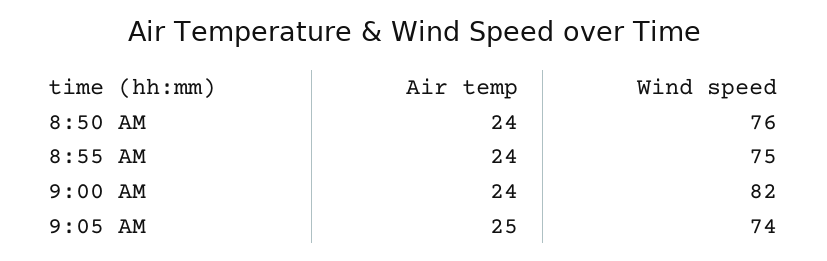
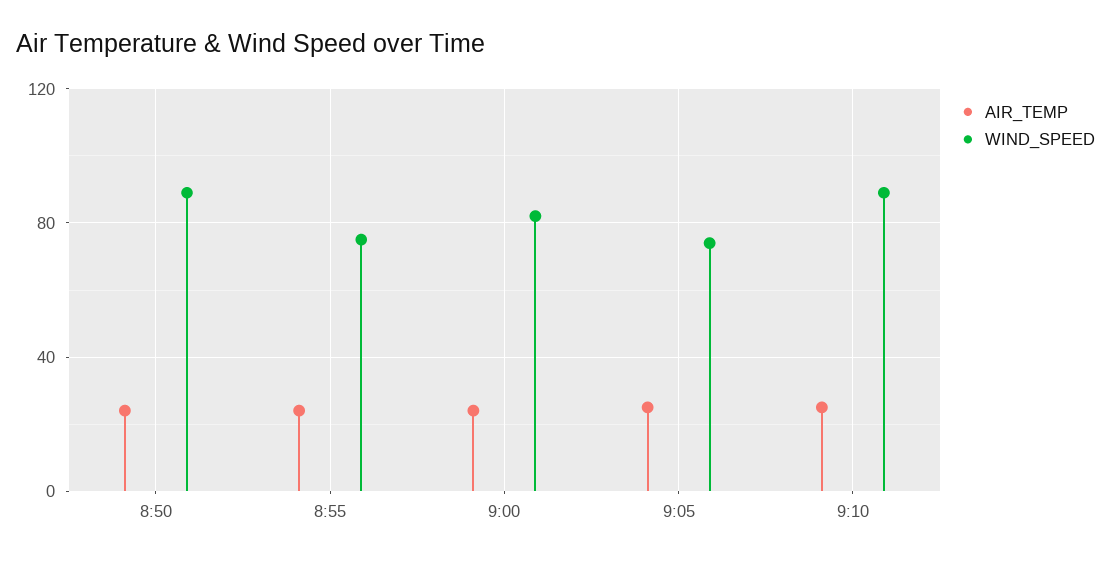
Wind speed, 8:50 AM: 76 -> 90
Air temp, 9:10: none -> 25
Wind speed, 9:10: none -> 90

